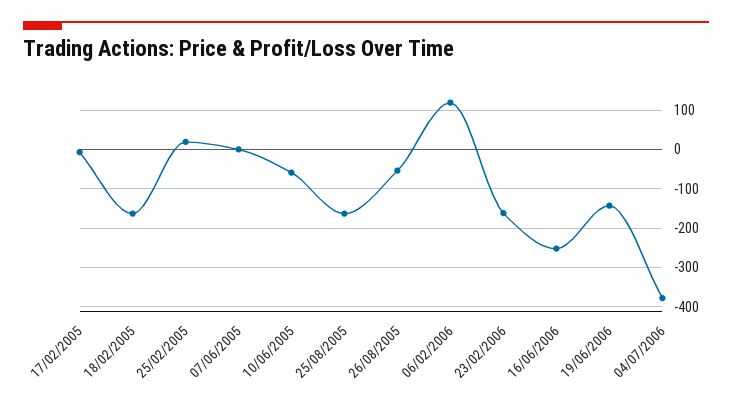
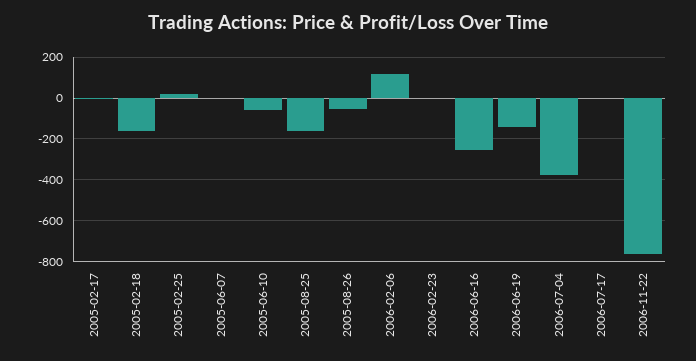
23/02/2006: -160 -> 0
2006-07-17: none -> 0
2006-11-22: none -> -750

